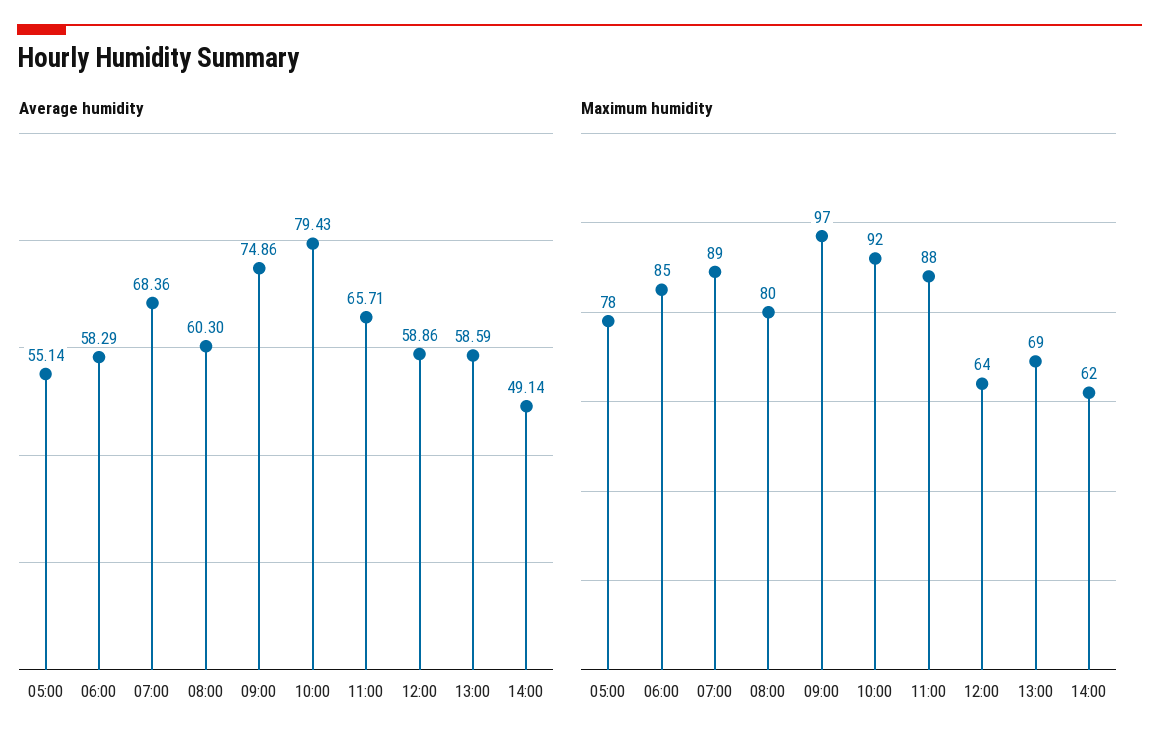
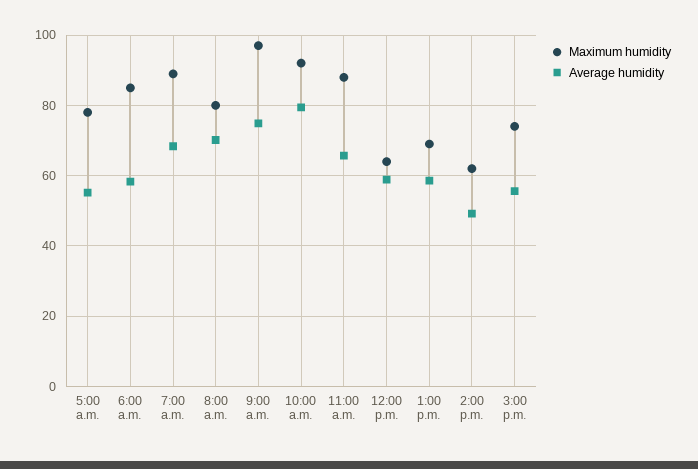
Average humidity, 08:00: 60.3 -> 70
Maximum humidity, 3:00 p.m.: none -> 74
Average humidity, 3:00 p.m.: none -> 56

